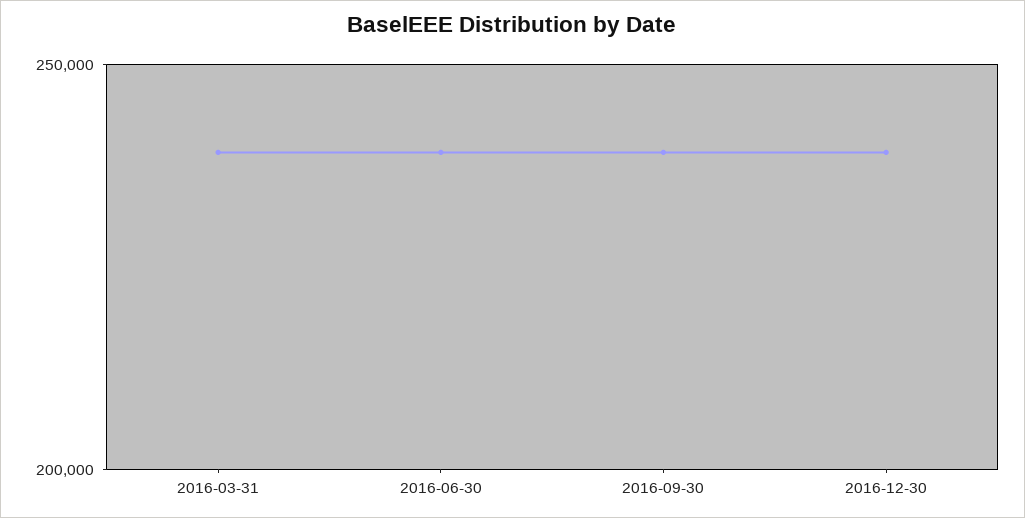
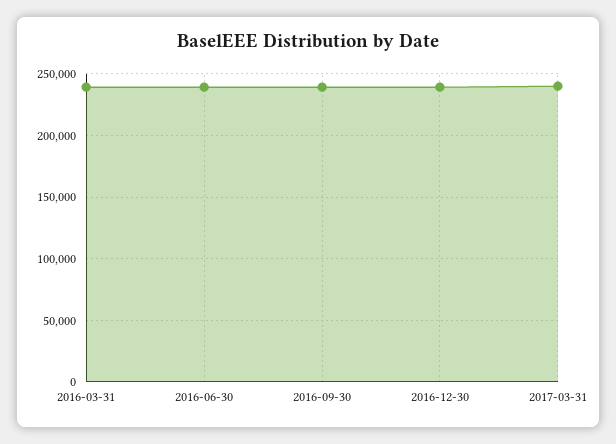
2017-03-31: none -> 240000

